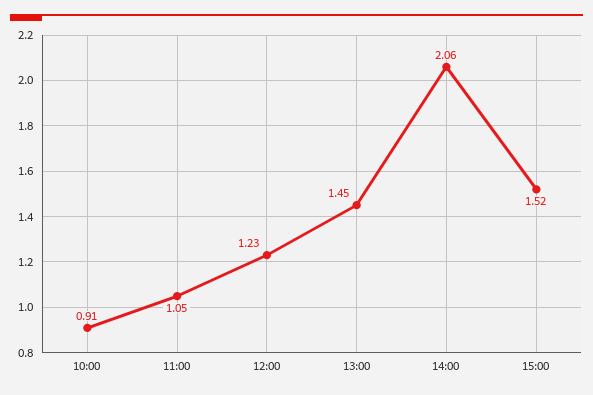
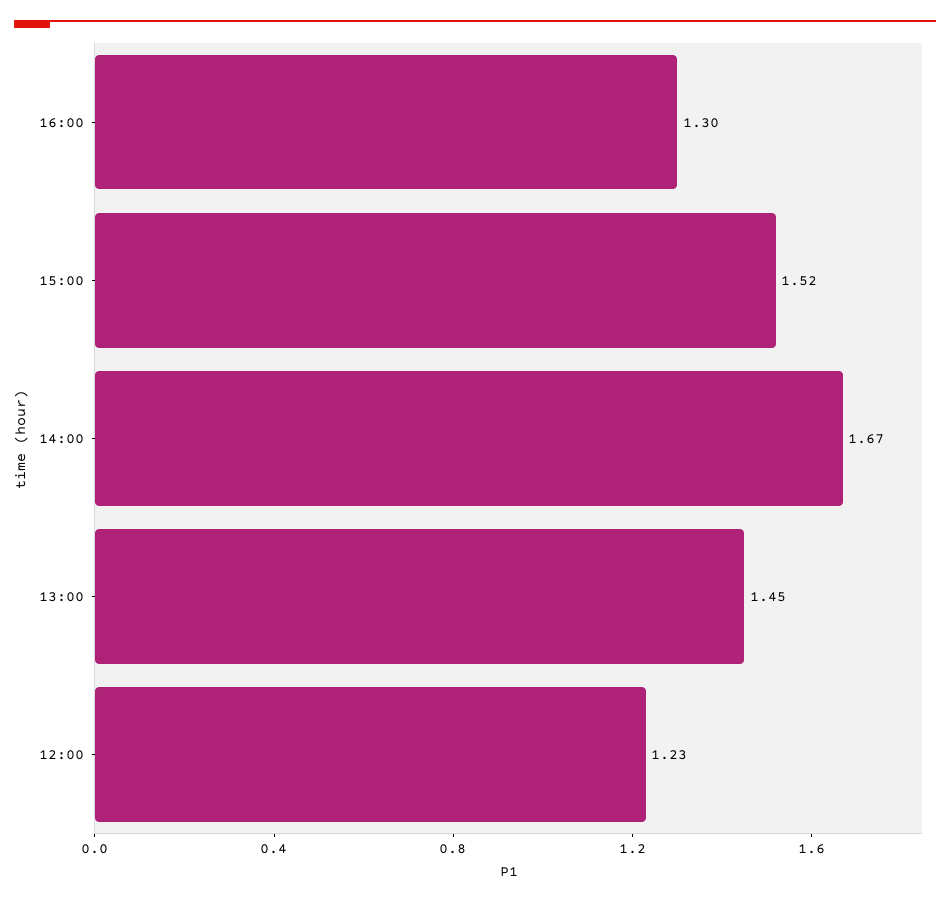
10:00: 0.91 -> none
11:00: 1.05 -> none
14:00: 2.06 -> 1.67
16:00: none -> 1.3

